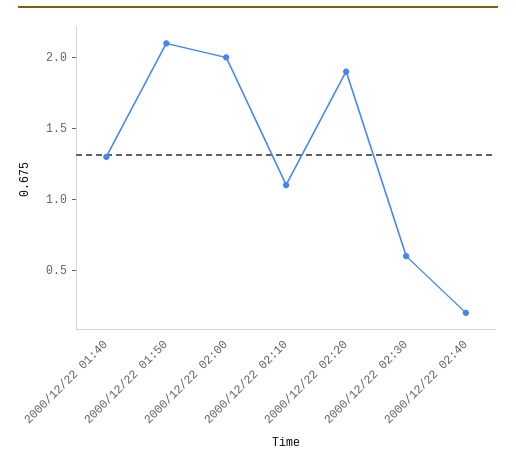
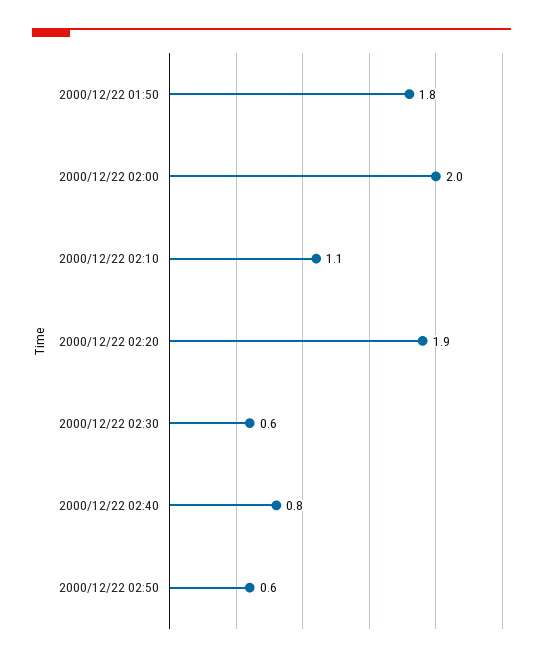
2000/12/22 01:40: 1.3 -> none
2000/12/22 01:50: 2.1 -> 1.8
2000/12/22 02:40: 0.2 -> 0.8
2000/12/22 02:50: none -> 0.6

